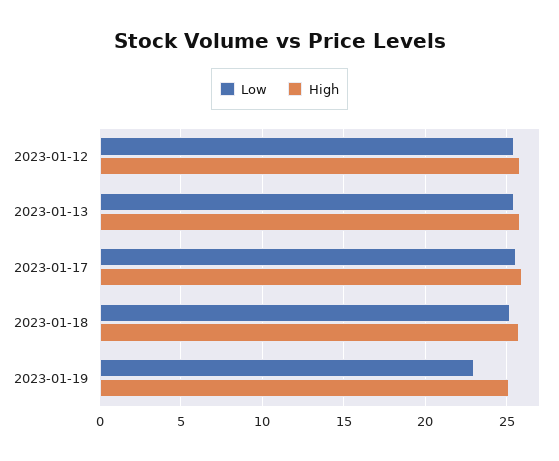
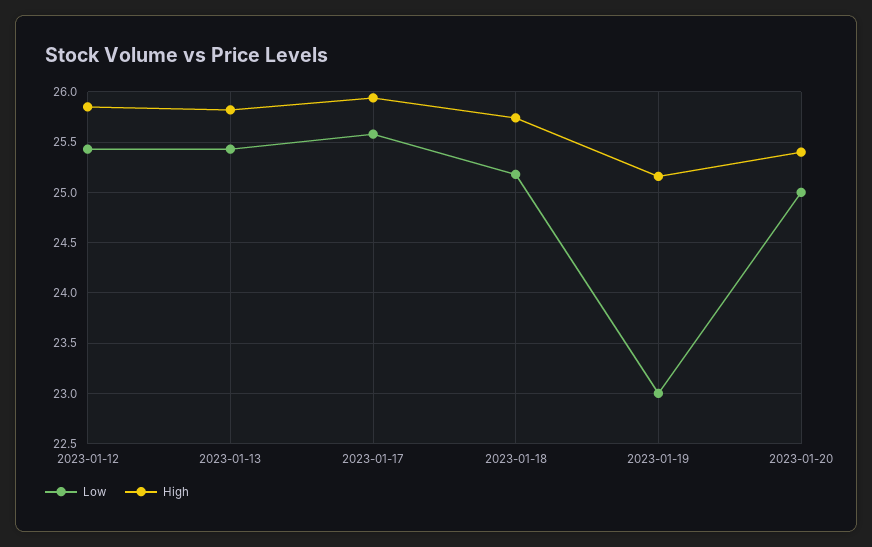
Low, 2023-01-20: none -> 25
High, 2023-01-20: none -> 25.4

